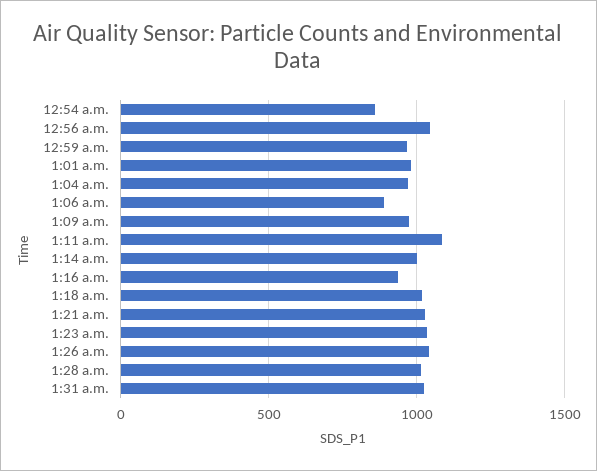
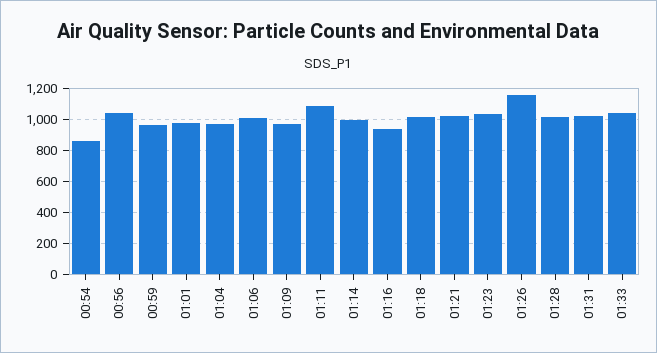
1:06 a.m.: 900 -> 1000
1:26 a.m.: 1050 -> 1150
01:33: none -> 1050

